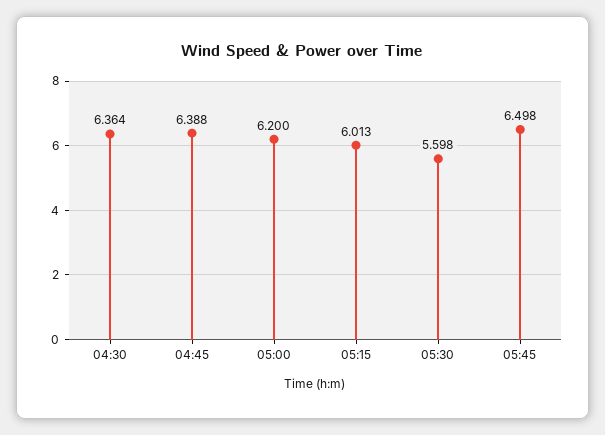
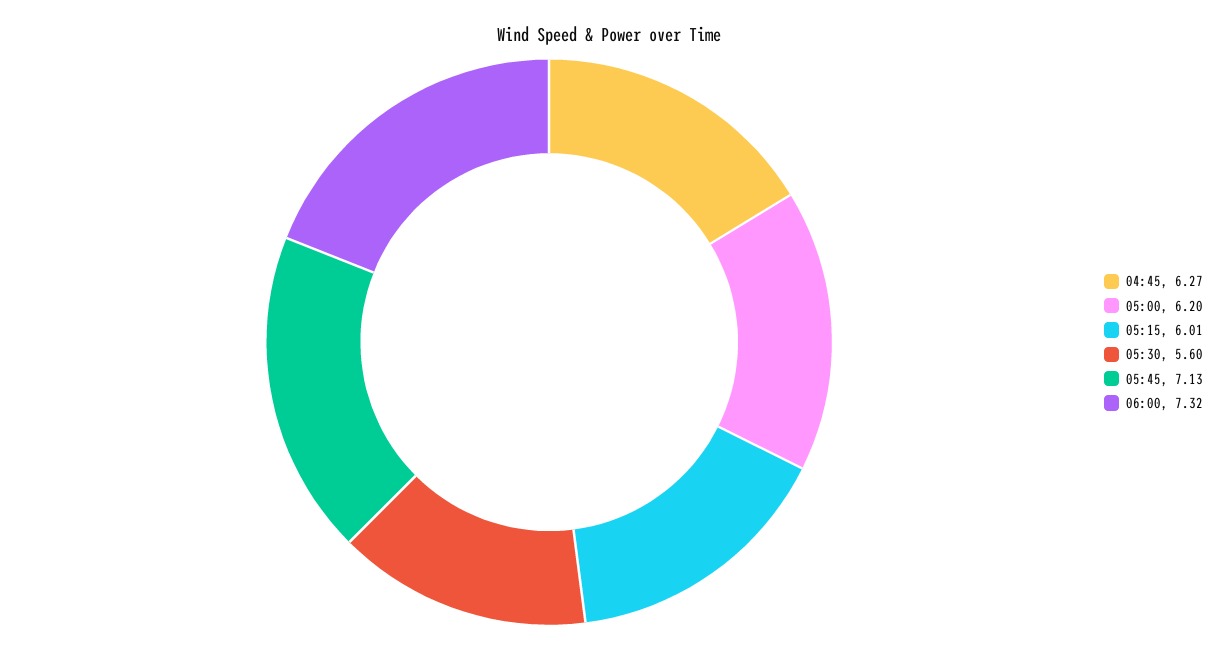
04:30: 6.364 -> none
04:45: 6.388 -> 6.27
05:45: 6.498 -> 7.13
06:00: none -> 7.32

